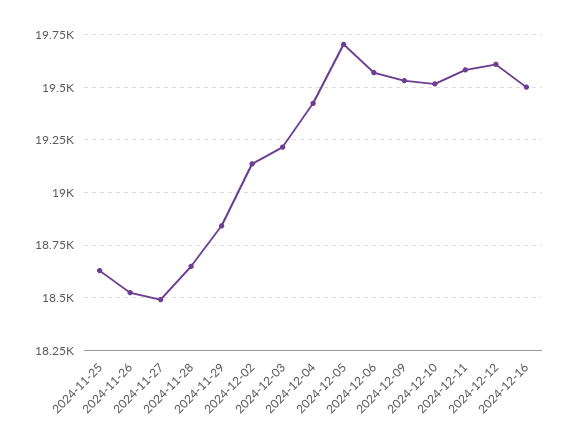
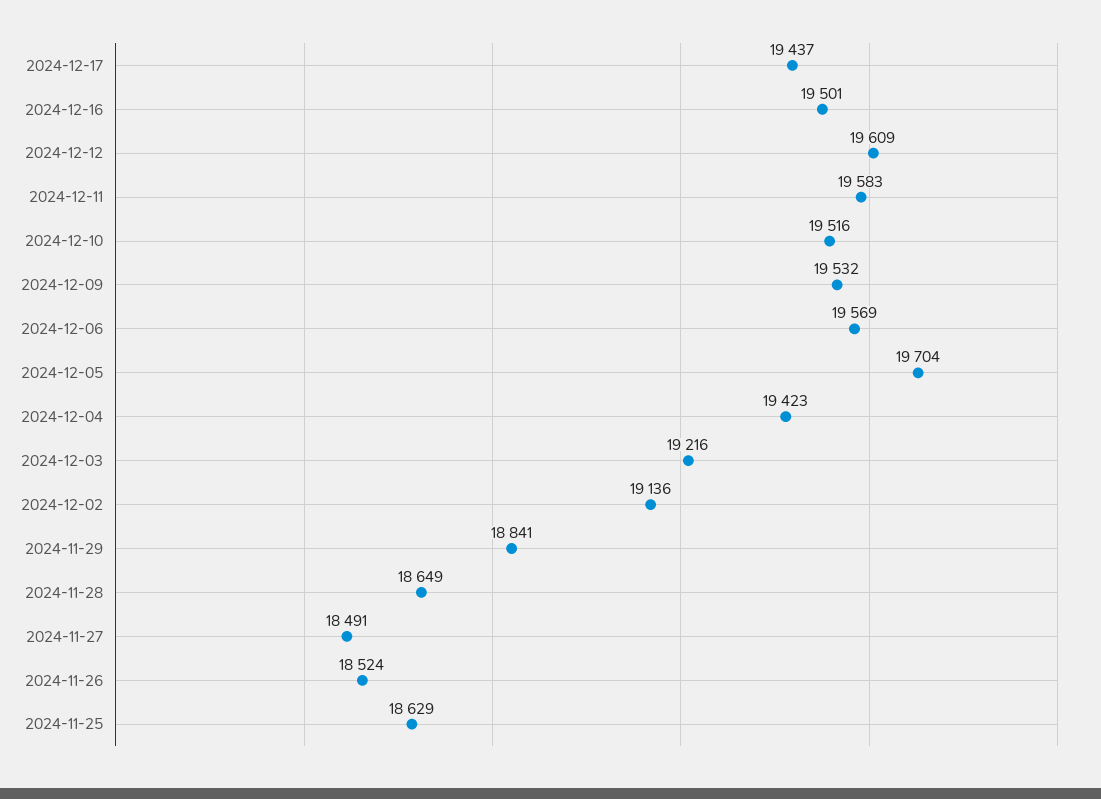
2024-12-17: none -> 19437

